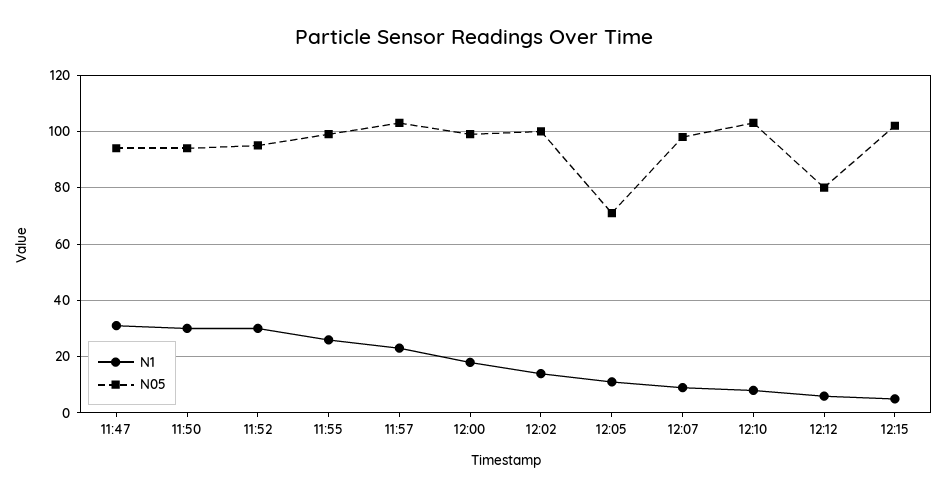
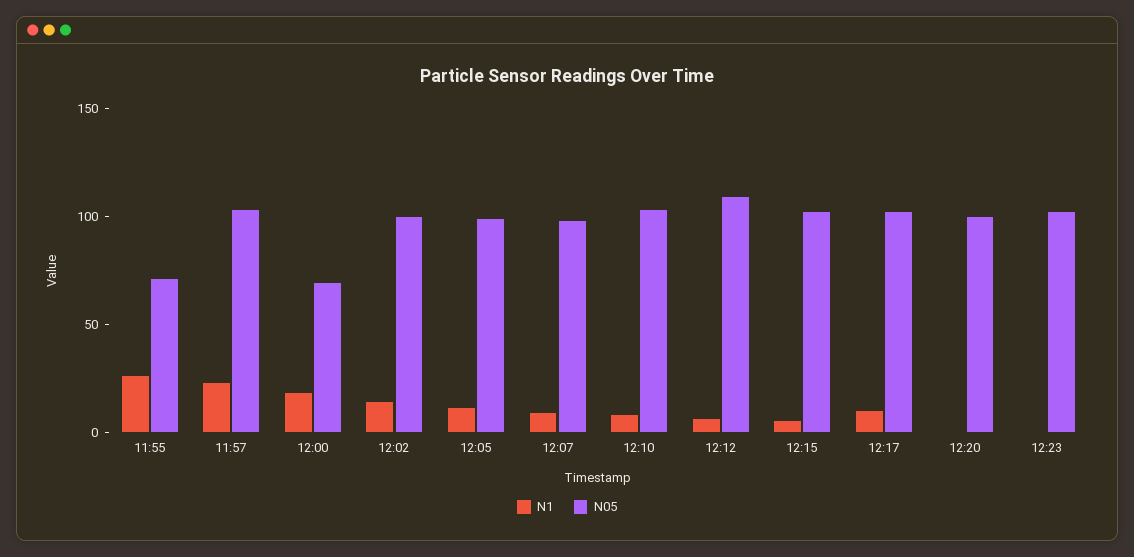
N1, 11:47: 30 -> none
N05, 11:47: 95 -> none
N1, 11:50: 30 -> none
N05, 11:50: 95 -> none
N1, 11:52: 30 -> none
N05, 11:52: 95 -> none
N05, 11:55: 100 -> 70
N05, 12:00: 100 -> 70
N05, 12:05: 70 -> 100
N05, 12:12: 80 -> 110
N1, 12:17: none -> 10
N05, 12:17: none -> 100
N1, 12:20: none -> 0
N05, 12:20: none -> 100
N1, 12:23: none -> 0
N05, 12:23: none -> 100

